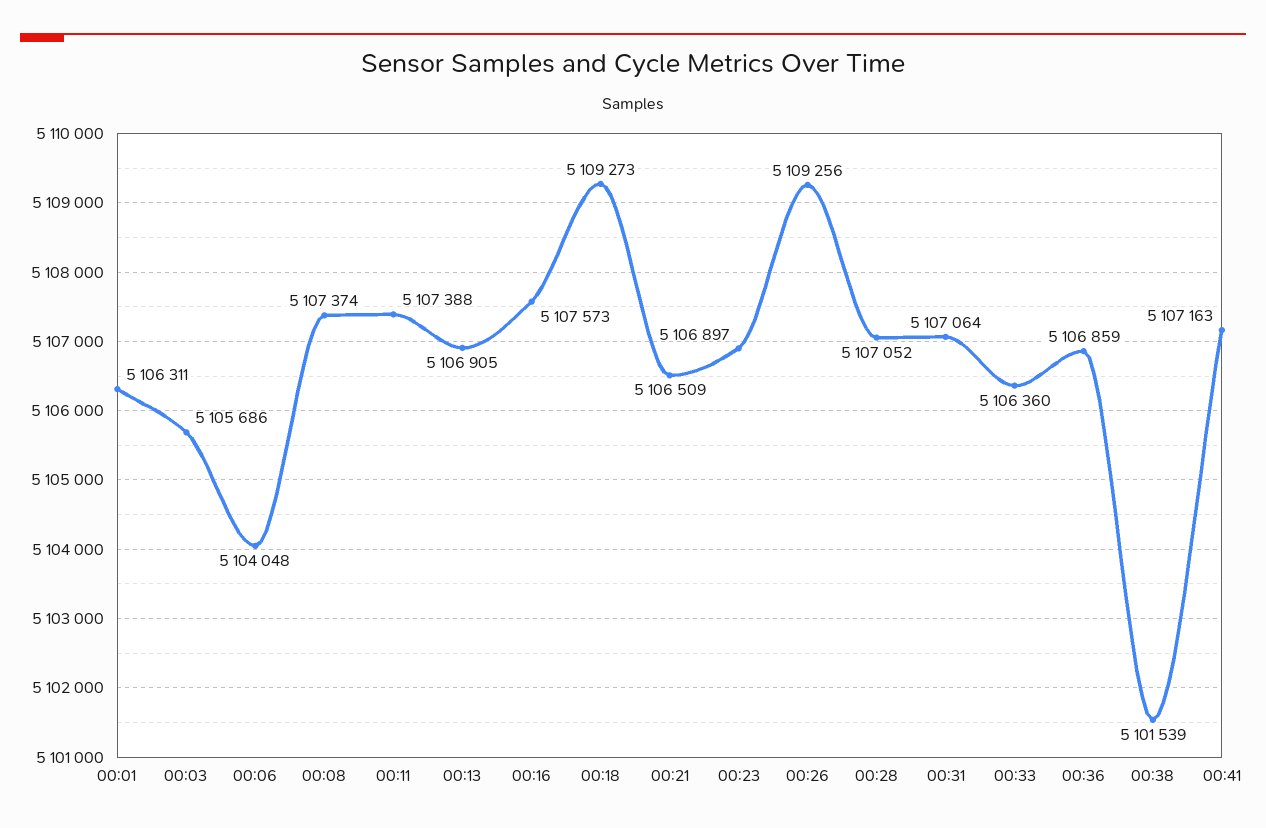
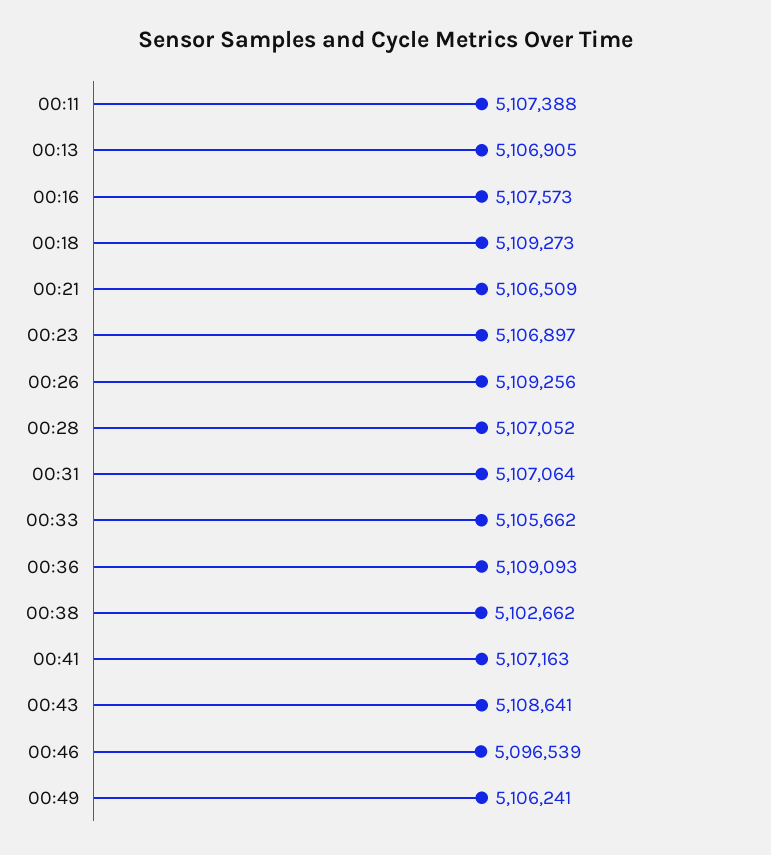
00:01: 5106311 -> none
00:03: 5105686 -> none
00:06: 5104048 -> none
00:08: 5107374 -> none
00:33: 5106360 -> 5105662
00:36: 5106859 -> 5109093
00:38: 5101539 -> 5102662
00:43: none -> 5108641
00:46: none -> 5096539
00:49: none -> 5106241

